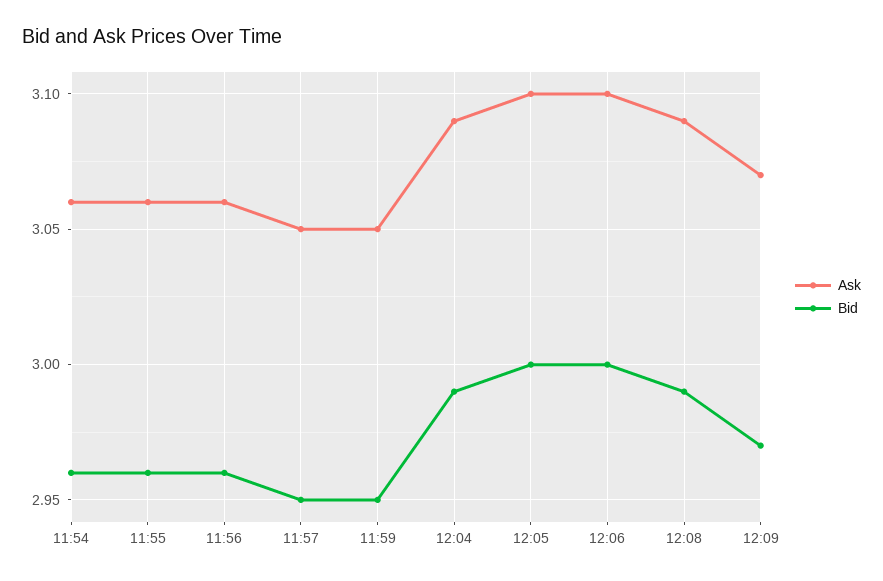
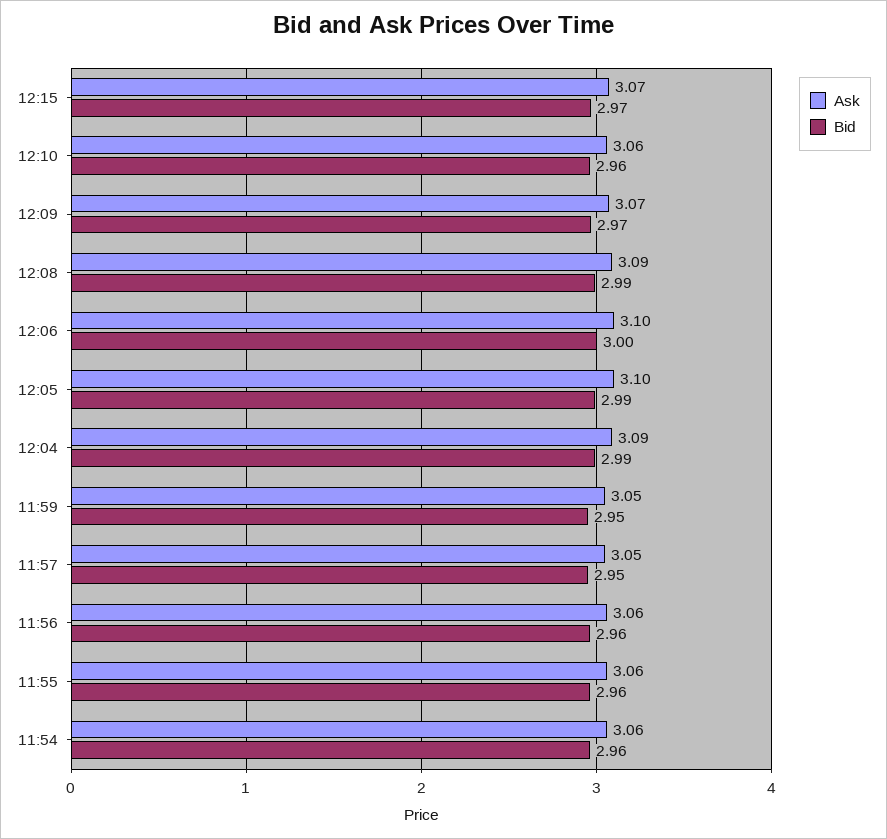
Bid, 12:05: 3 -> 2.99
Ask, 12:15: none -> 3.07
Bid, 12:15: none -> 2.97
Ask, 12:10: none -> 3.06
Bid, 12:10: none -> 2.96

